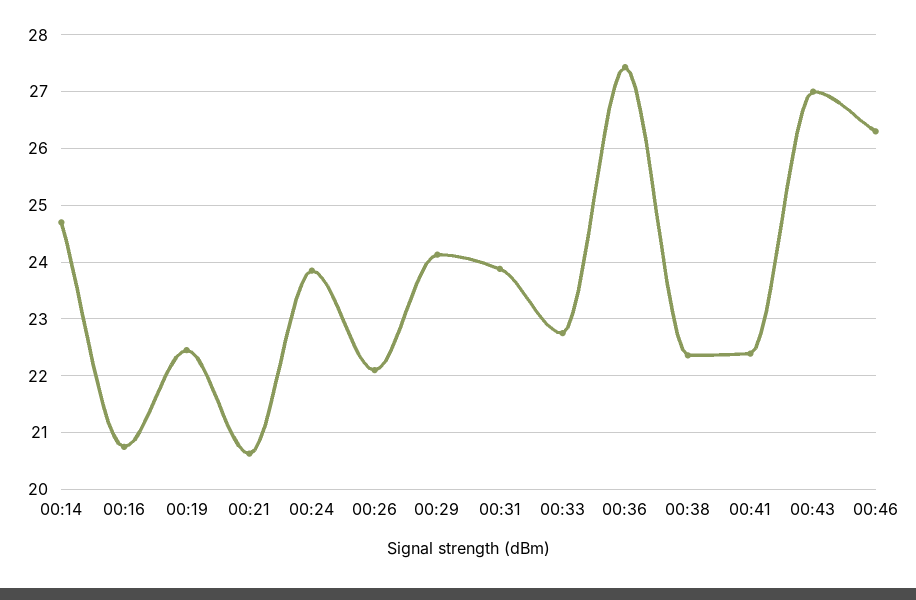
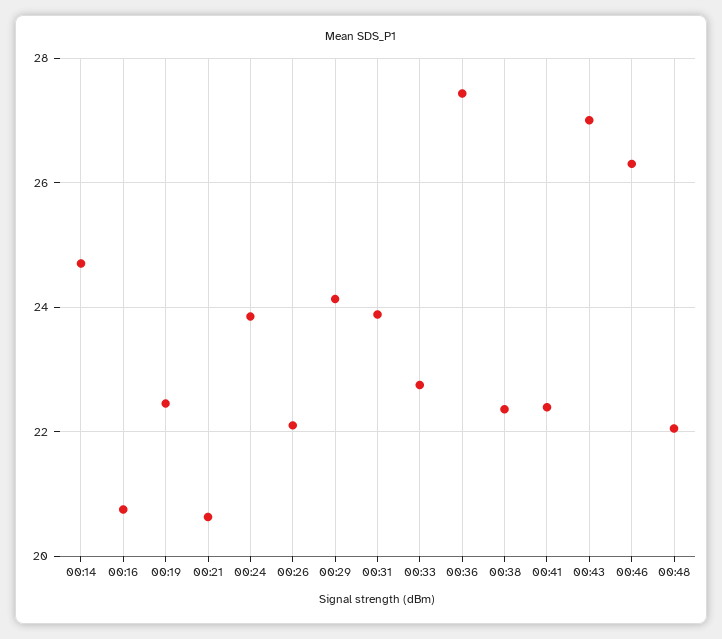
00:48: none -> 22

